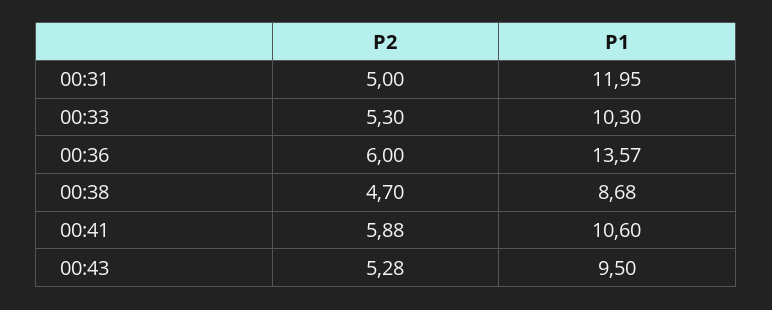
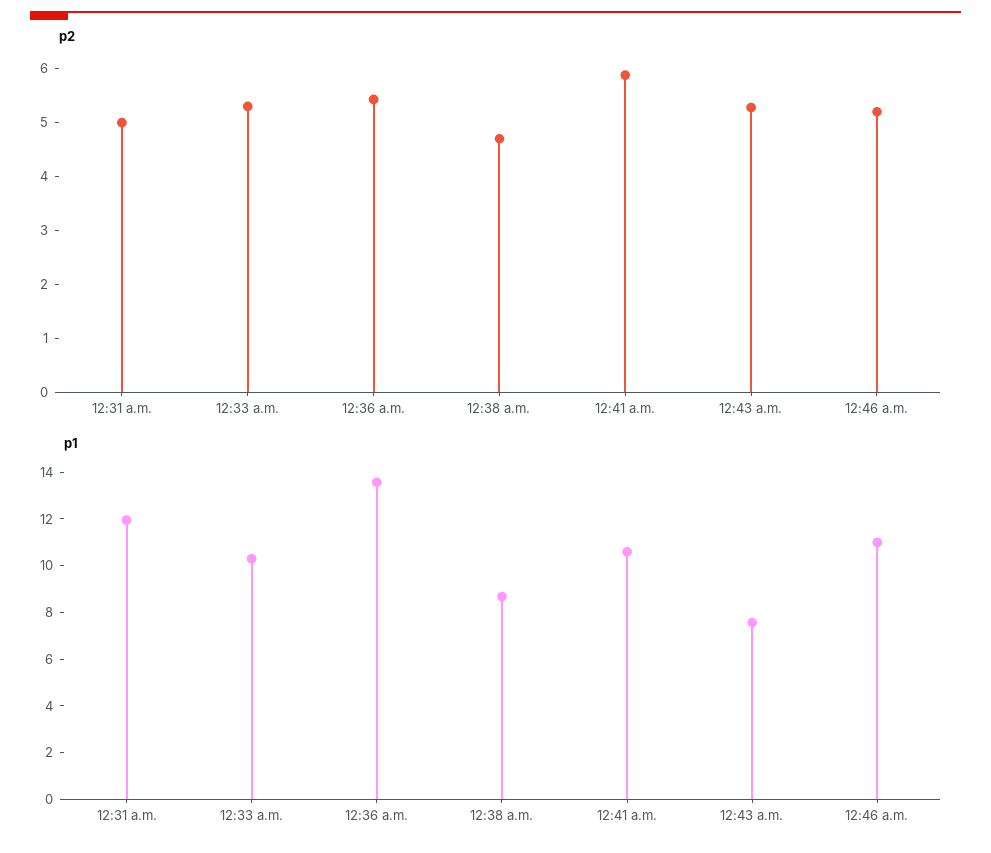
P2, 00:36: 6 -> 5.4
P1, 00:43: 9.5 -> 7.5
P2, 12:46 a.m.: none -> 5.2
P1, 12:46 a.m.: none -> 11

